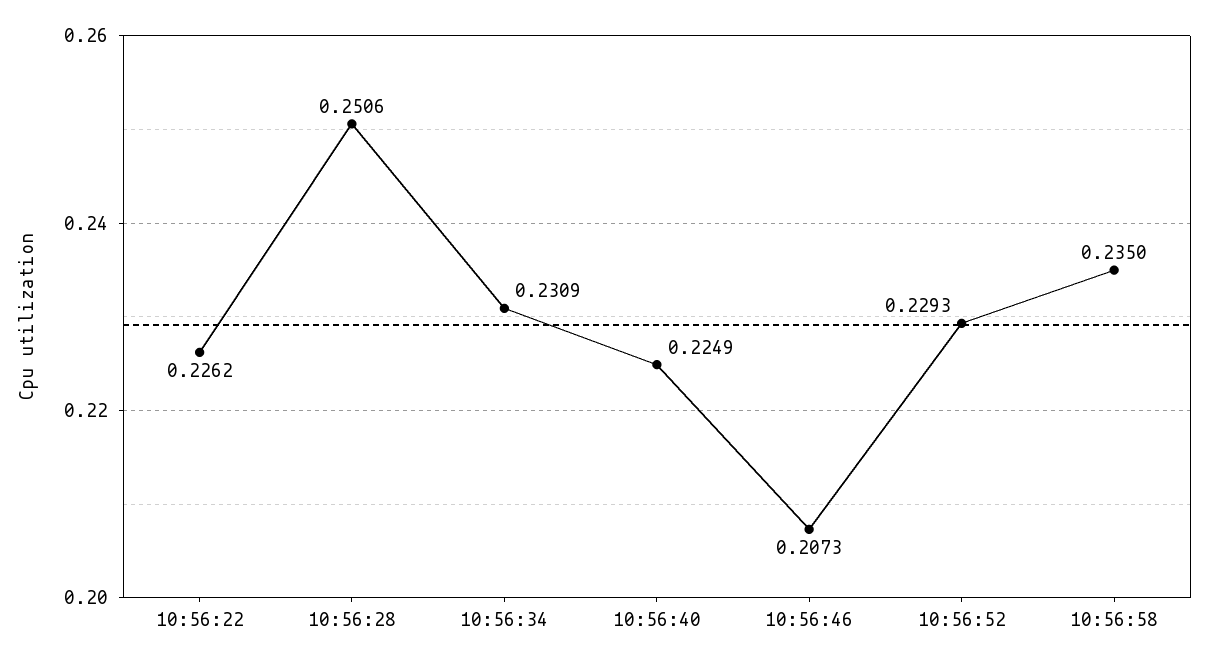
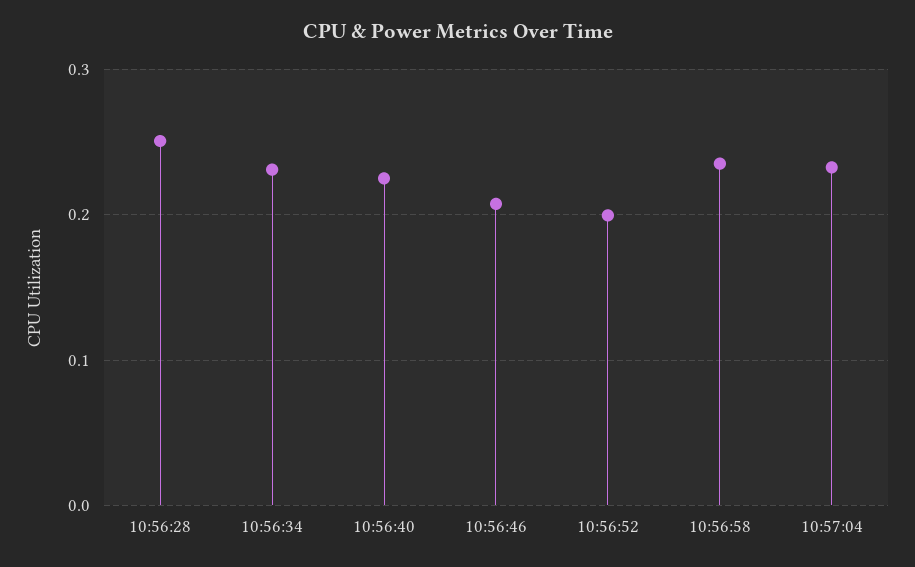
10:56:22: 0.2262 -> none
10:56:52: 0.2293 -> 0.2
10:57:04: none -> 0.23

